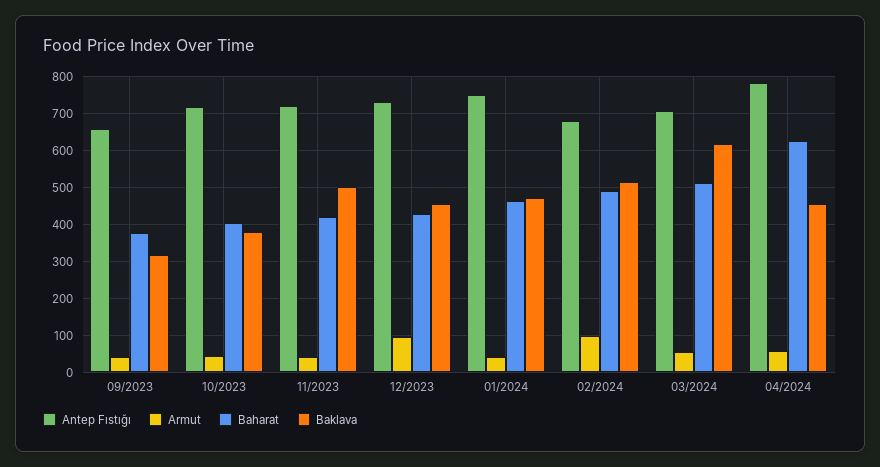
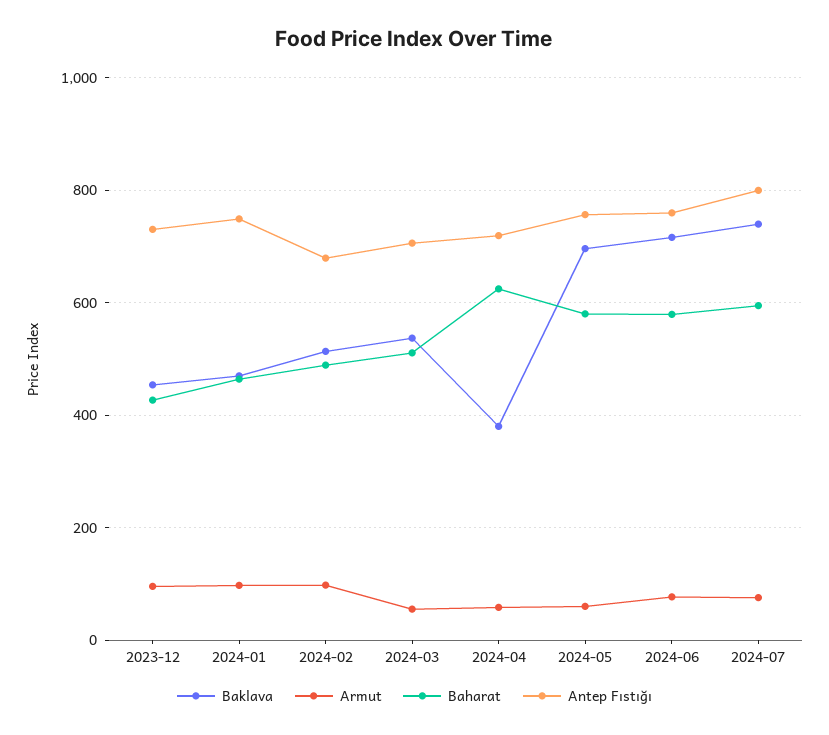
Antep Fıstığı, 09/2023: 660 -> none
Armut, 09/2023: 40 -> none
Baharat, 09/2023: 380 -> none
Baklava, 09/2023: 320 -> none
Antep Fıstığı, 10/2023: 720 -> none
Armut, 10/2023: 40 -> none
Baharat, 10/2023: 400 -> none
Baklava, 10/2023: 380 -> none
Antep Fıstığı, 11/2023: 720 -> none
Armut, 11/2023: 40 -> none
Baharat, 11/2023: 420 -> none
Baklava, 11/2023: 500 -> none
Armut, 01/2024: 40 -> 100
Baklava, 03/2024: 620 -> 540
Antep Fıstığı, 04/2024: 780 -> 720
Baklava, 04/2024: 460 -> 380
Baklava, 2024-05: none -> 700
Armut, 2024-05: none -> 60
Baharat, 2024-05: none -> 580
Antep Fıstığı, 2024-05: none -> 760
Baklava, 2024-06: none -> 720
Armut, 2024-06: none -> 80
Baharat, 2024-06: none -> 580
Antep Fıstığı, 2024-06: none -> 760
Baklava, 2024-07: none -> 740
Armut, 2024-07: none -> 80
Baharat, 2024-07: none -> 600
Antep Fıstığı, 2024-07: none -> 800

